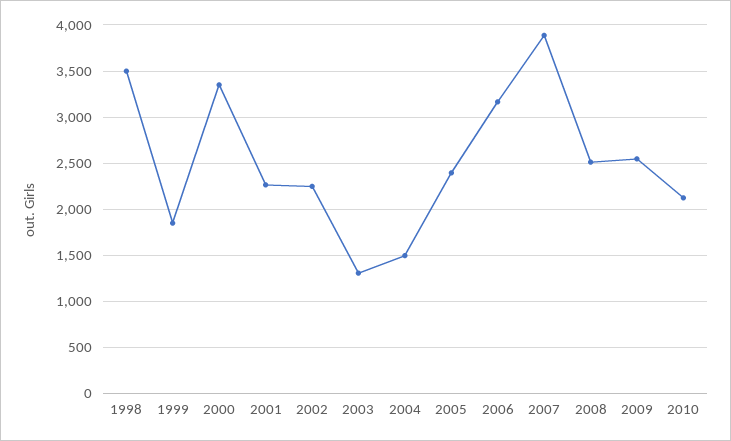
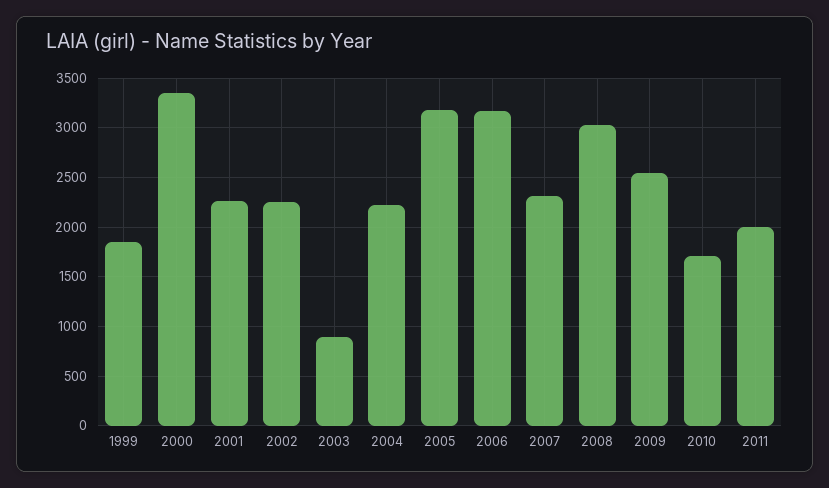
1998: 3500 -> none
2003: 1300 -> 900
2004: 1500 -> 2200
2005: 2400 -> 3200
2007: 3900 -> 2300
2008: 2500 -> 3000
2010: 2100 -> 1700
2011: none -> 2000

